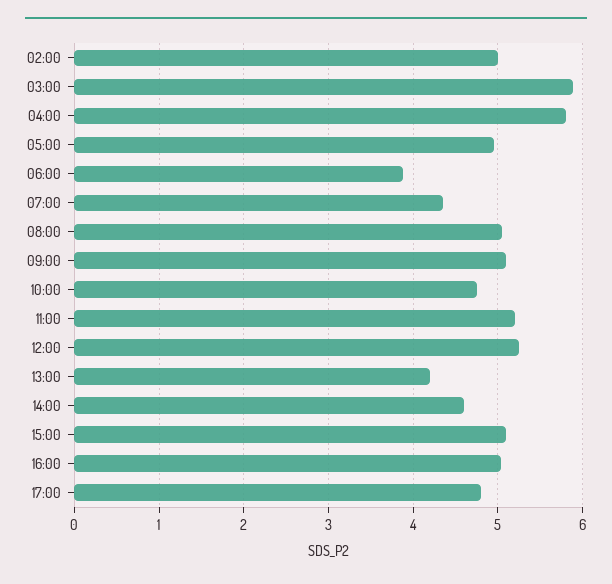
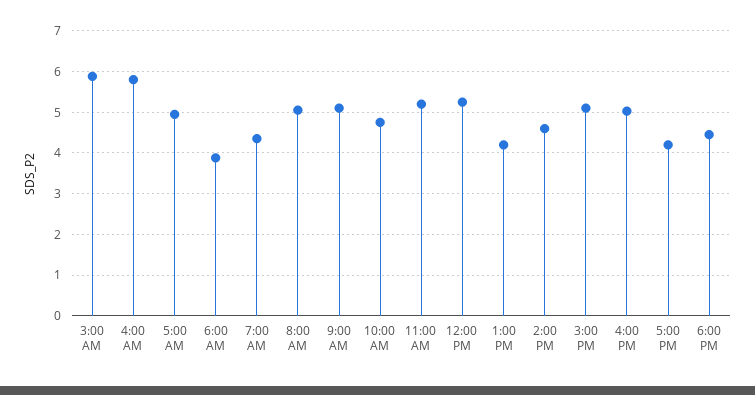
02:00: 5 -> none
17:00: 4.8 -> 4.2
6:00 PM: none -> 4.4

